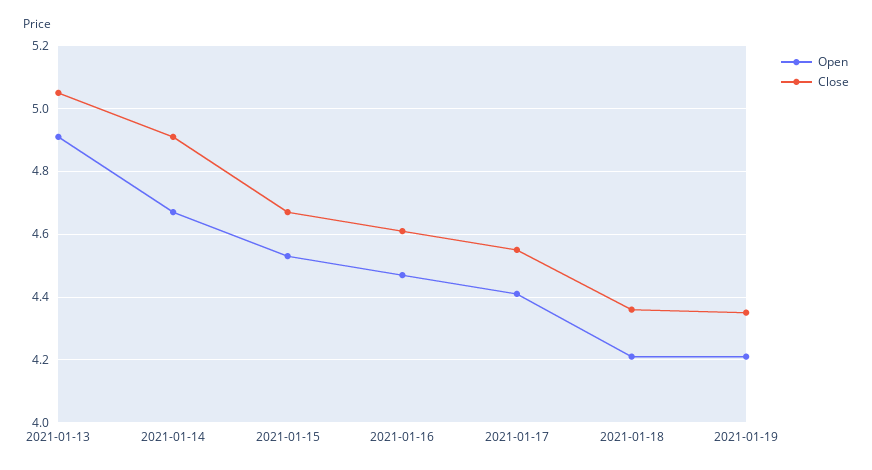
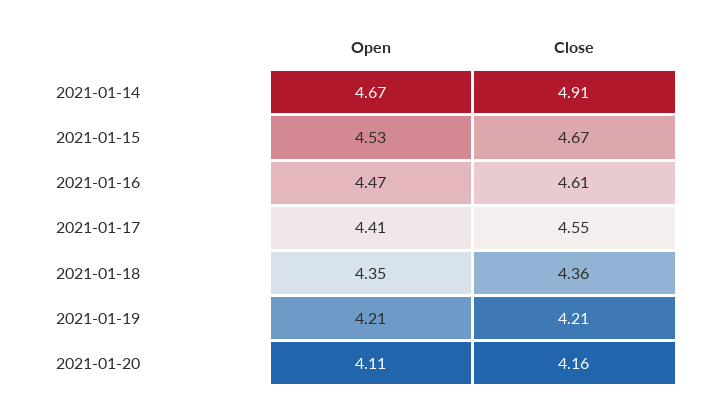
Open, 2021-01-13: 4.9 -> none
Close, 2021-01-13: 5.05 -> none
Open, 2021-01-18: 4.2 -> 4.35
Close, 2021-01-19: 4.35 -> 4.21
Open, 2021-01-20: none -> 4.11
Close, 2021-01-20: none -> 4.16

